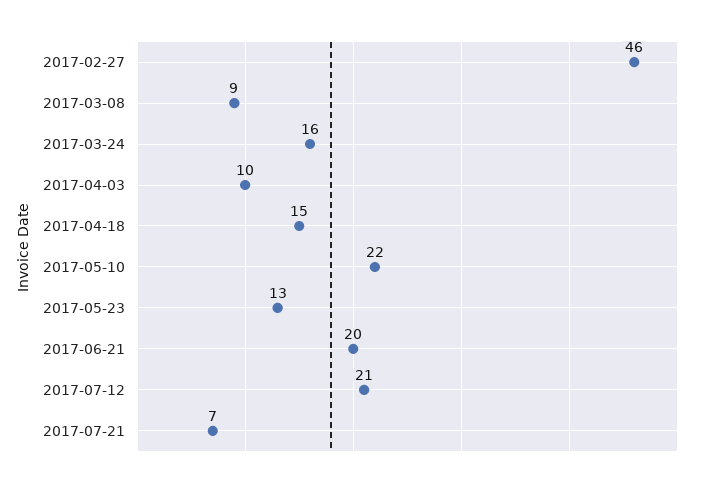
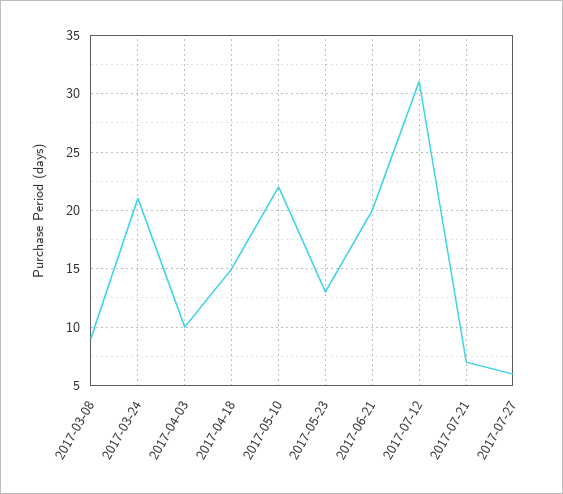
2017-02-27: 46 -> none
2017-03-24: 16 -> 21
2017-07-12: 21 -> 31
2017-07-27: none -> 6

